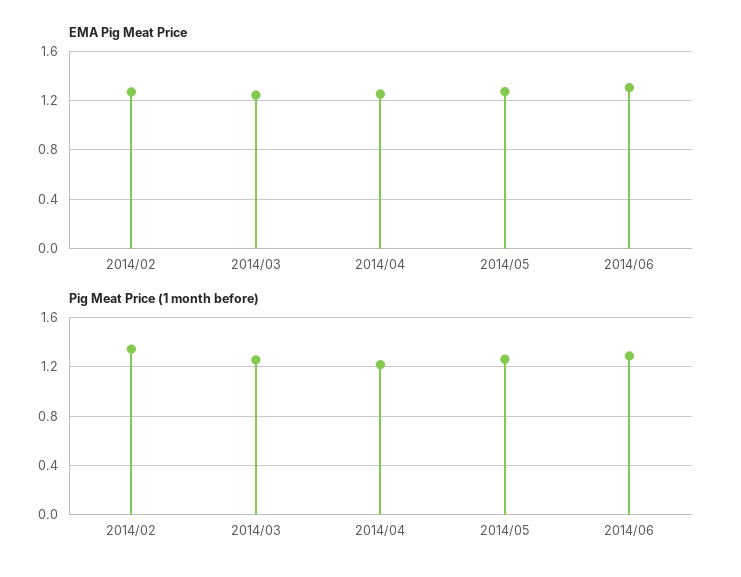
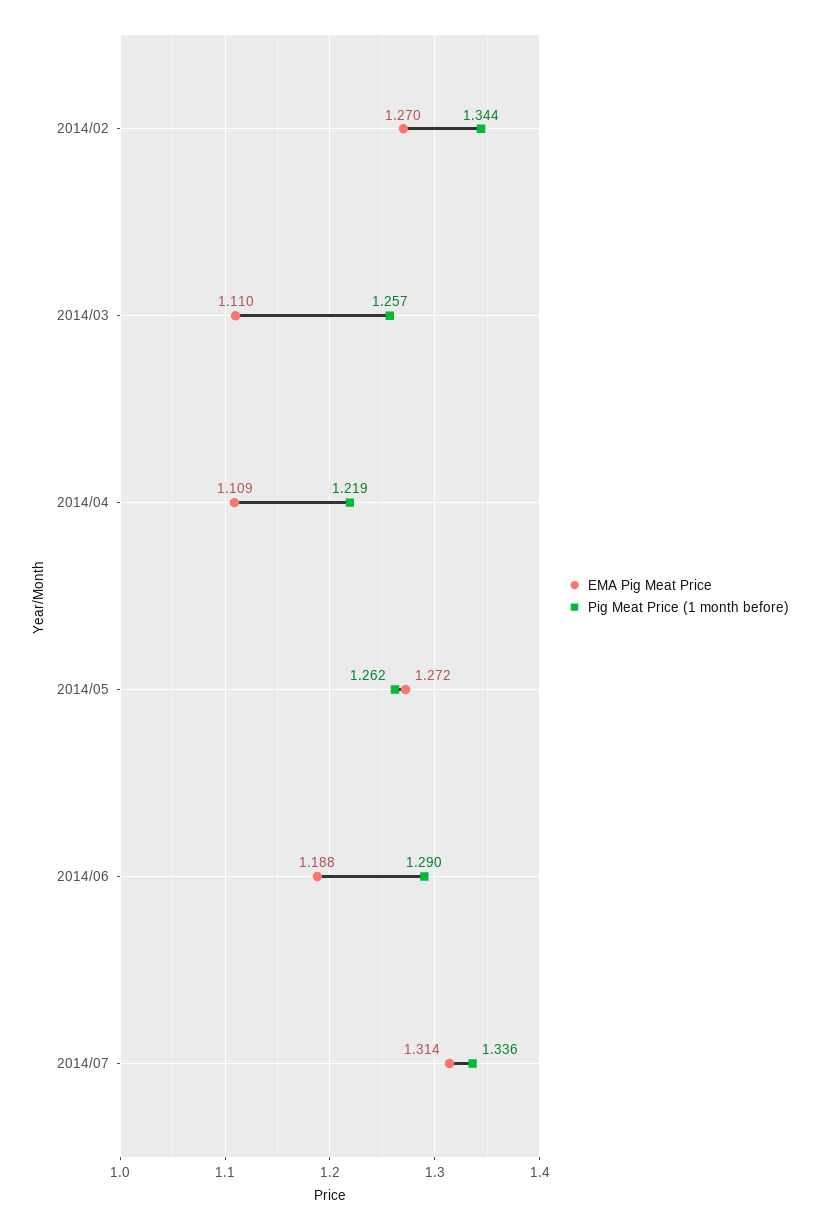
EMA Pig Meat Price, 2014/03: 1.25 -> 1.11
EMA Pig Meat Price, 2014/04: 1.25 -> 1.109
EMA Pig Meat Price, 2014/06: 1.3 -> 1.188
EMA Pig Meat Price, 2014/07: none -> 1.314
Pig Meat Price (1 month before), 2014/07: none -> 1.336

